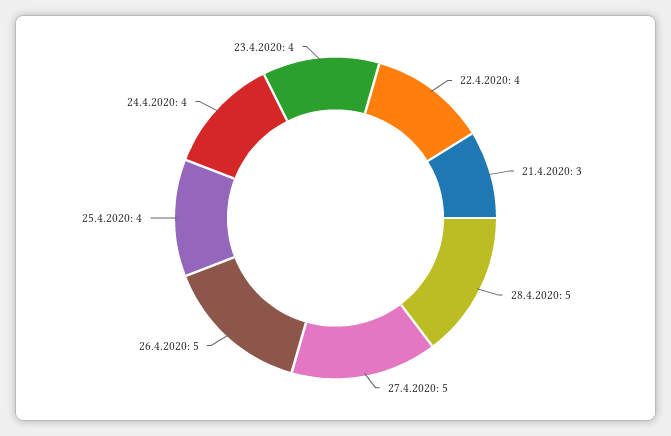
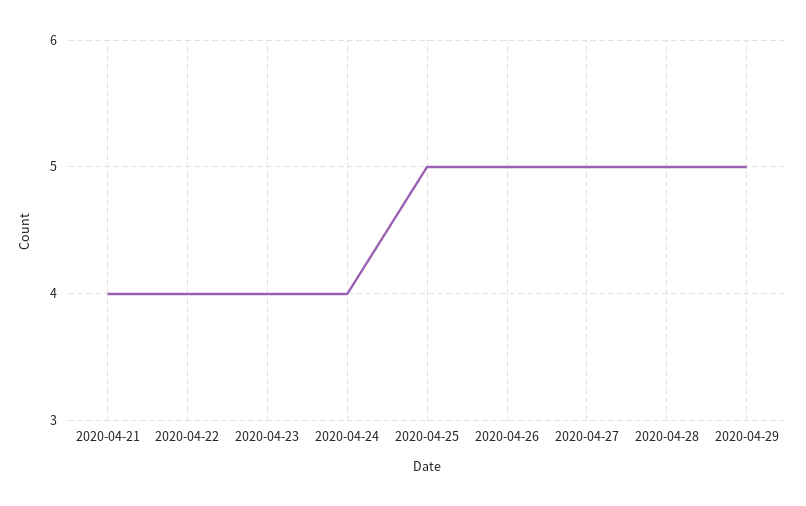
21.4.2020: 3 -> 4
25.4.2020: 4 -> 5
2020-04-29: none -> 5

